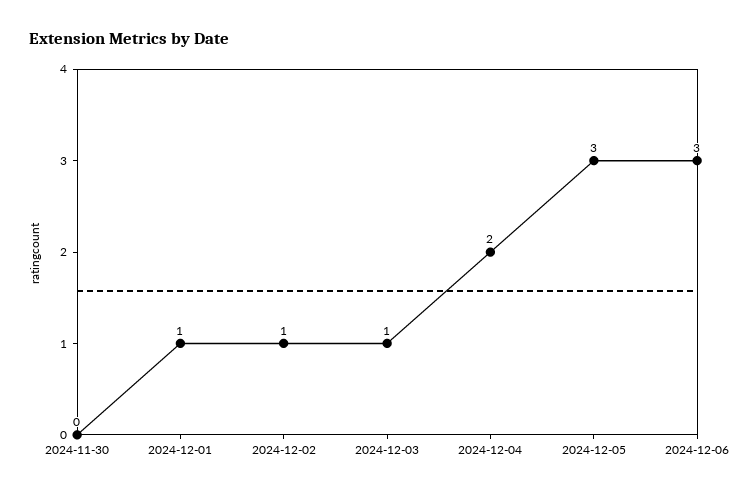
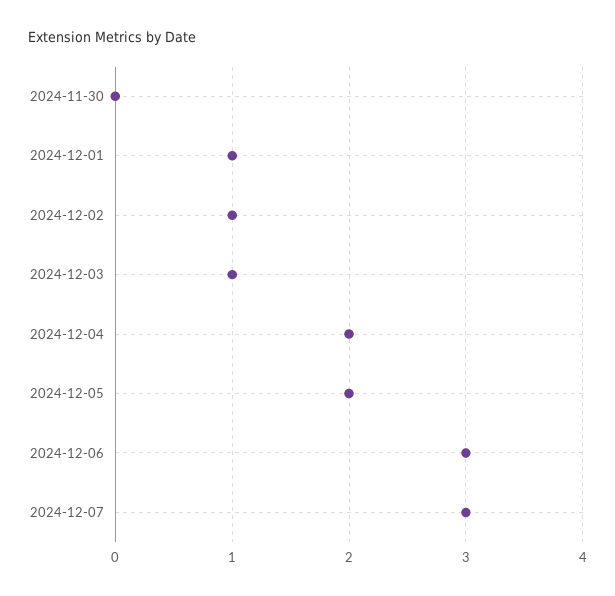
2024-12-05: 3 -> 2
2024-12-07: none -> 3

